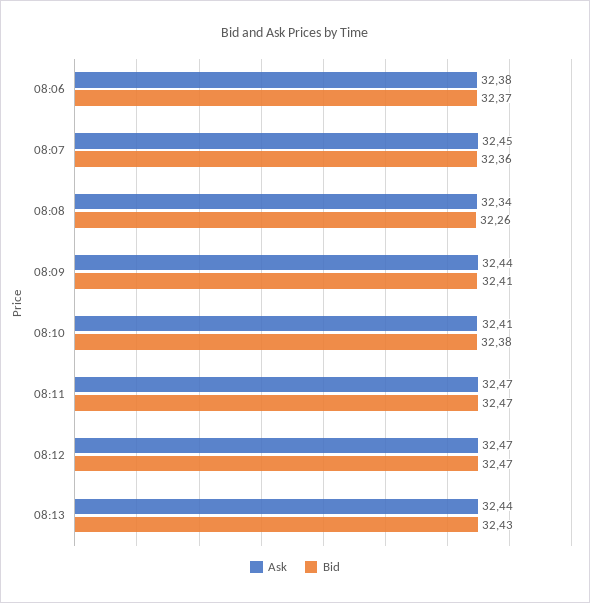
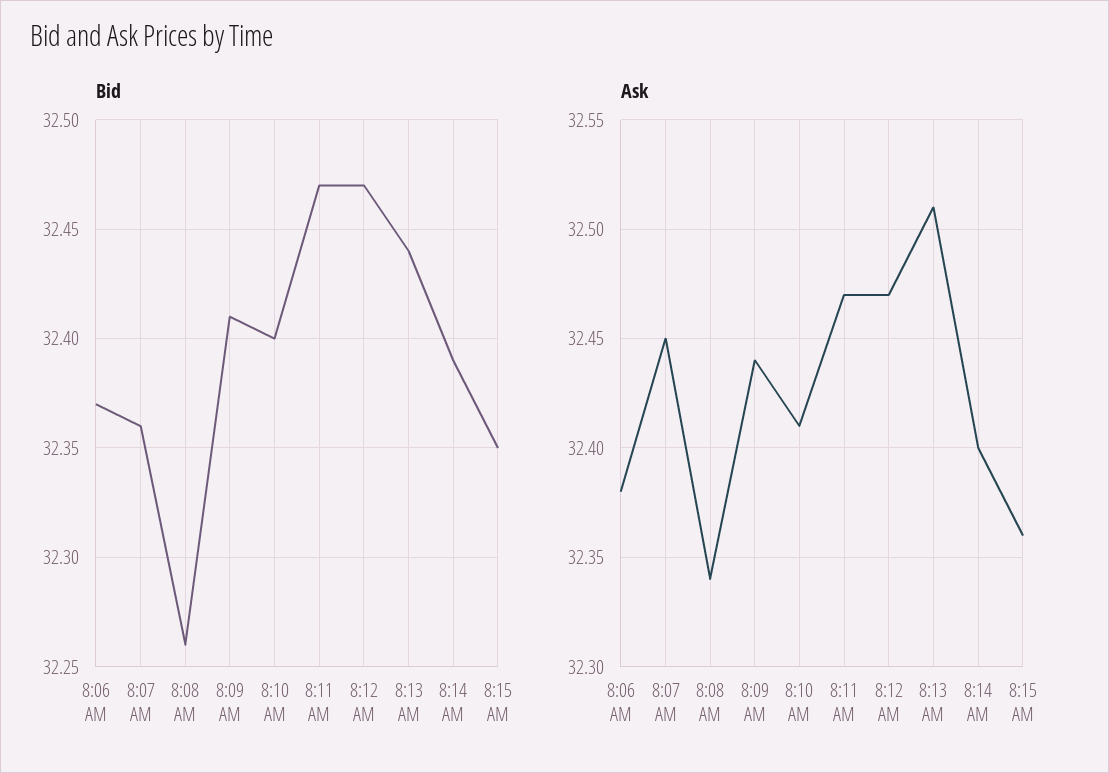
Bid, 08:10: 32.38 -> 32.4
Ask, 08:13: 32.44 -> 32.51
Bid, 08:13: 32.43 -> 32.44
Bid, 8:14 AM: none -> 32.39
Bid, 8:15 AM: none -> 32.35
Ask, 8:14 AM: none -> 32.4
Ask, 8:15 AM: none -> 32.36

